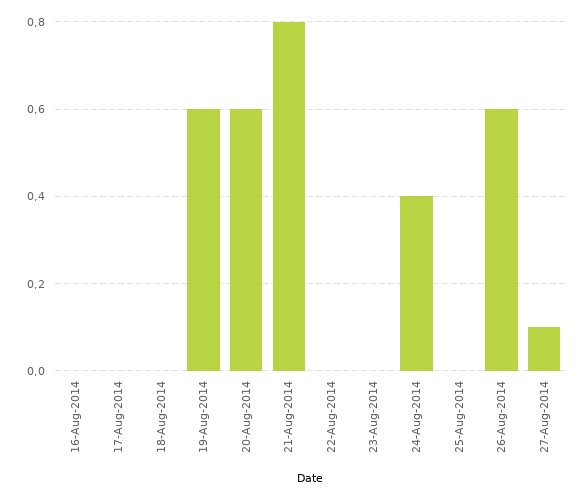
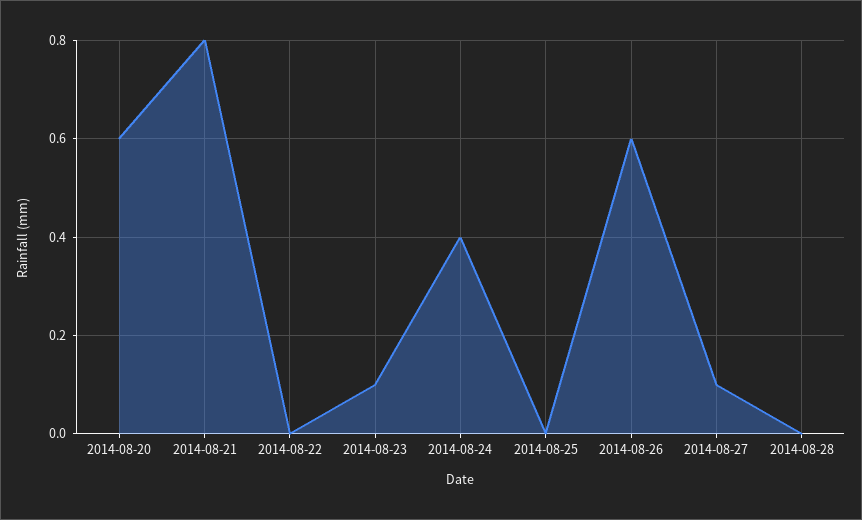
16-Aug-2014: 0 -> none
17-Aug-2014: 0 -> none
18-Aug-2014: 0 -> none
19-Aug-2014: 0.6 -> none
23-Aug-2014: 0 -> 0.1
2014-08-28: none -> 0

